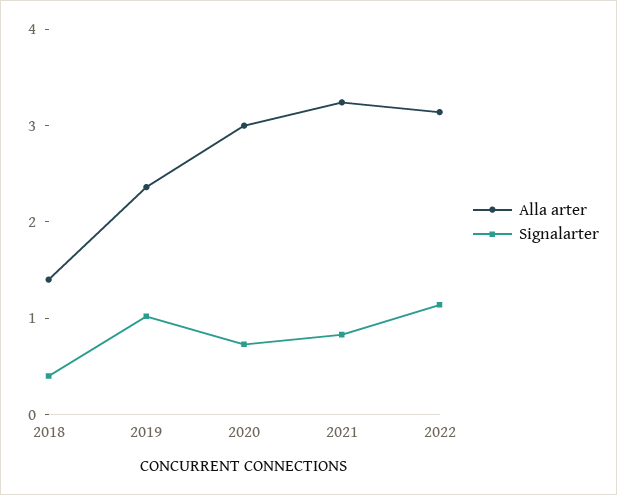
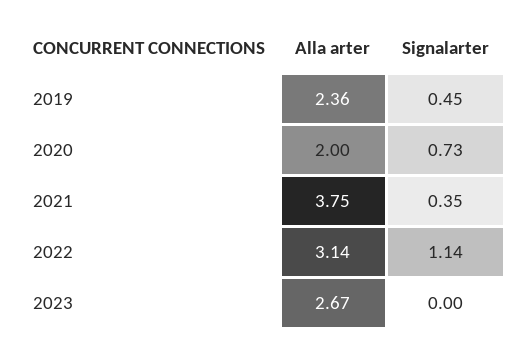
Alla arter, 2018: 1.4 -> none
Signalarter, 2018: 0.4 -> none
Signalarter, 2019: 1 -> 0.45
Alla arter, 2020: 3 -> 2
Alla arter, 2021: 3.2 -> 3.75
Signalarter, 2021: 0.8 -> 0.35
Alla arter, 2023: none -> 2.67
Signalarter, 2023: none -> 0

